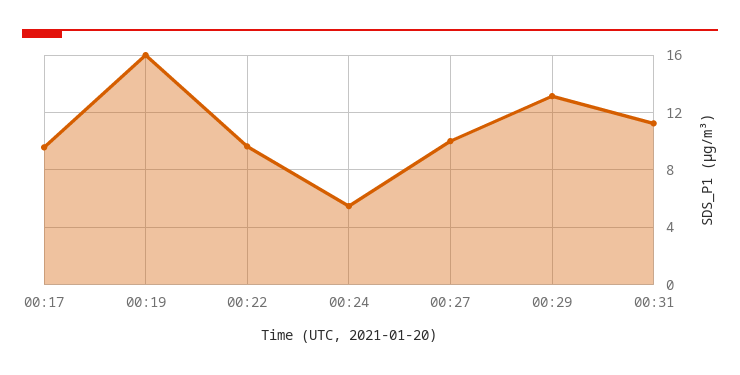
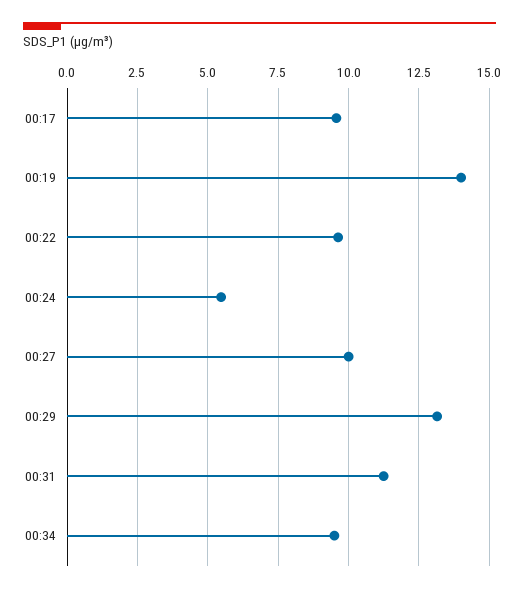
00:19: 16 -> 14
00:34: none -> 9.5

